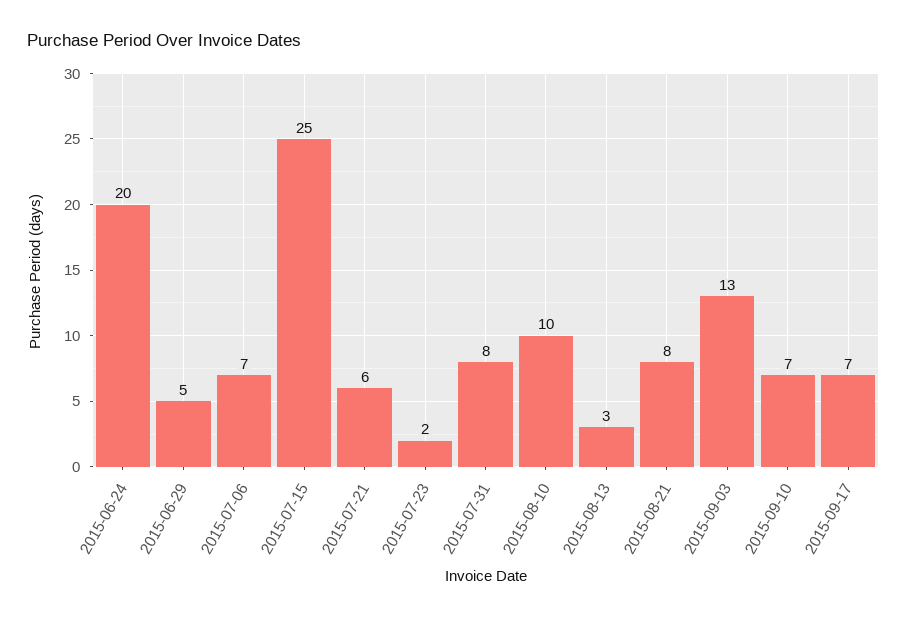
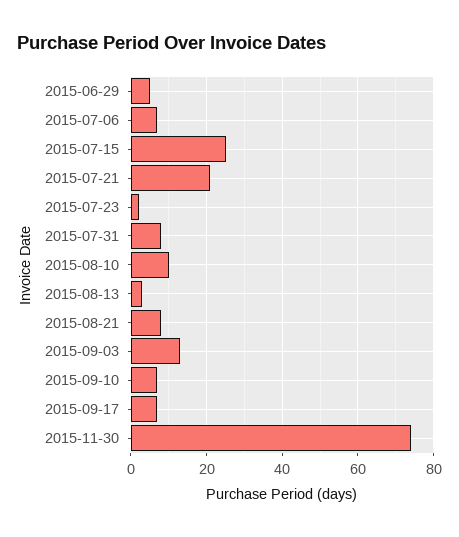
2015-06-24: 20 -> none
2015-07-21: 6 -> 20
2015-11-30: none -> 75

